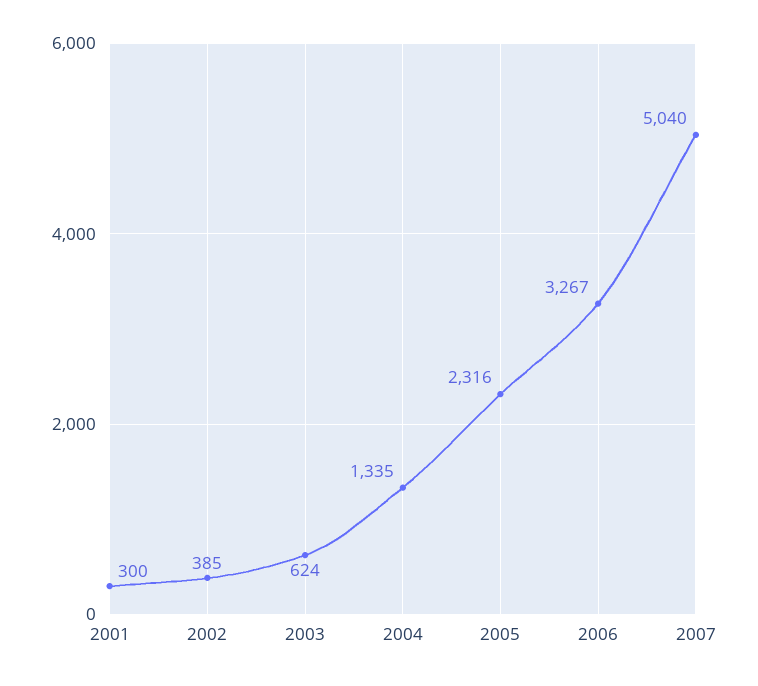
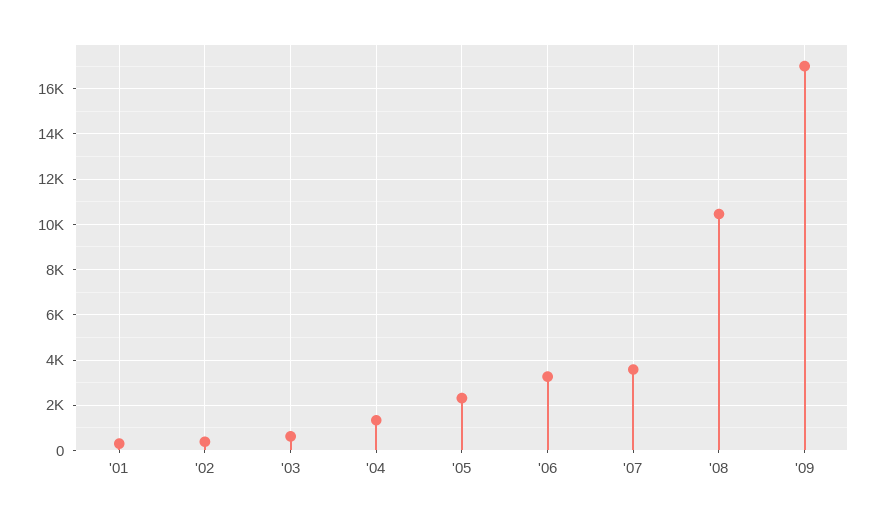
2007: 5040 -> 3500
'08: none -> 10500
'09: none -> 17000

